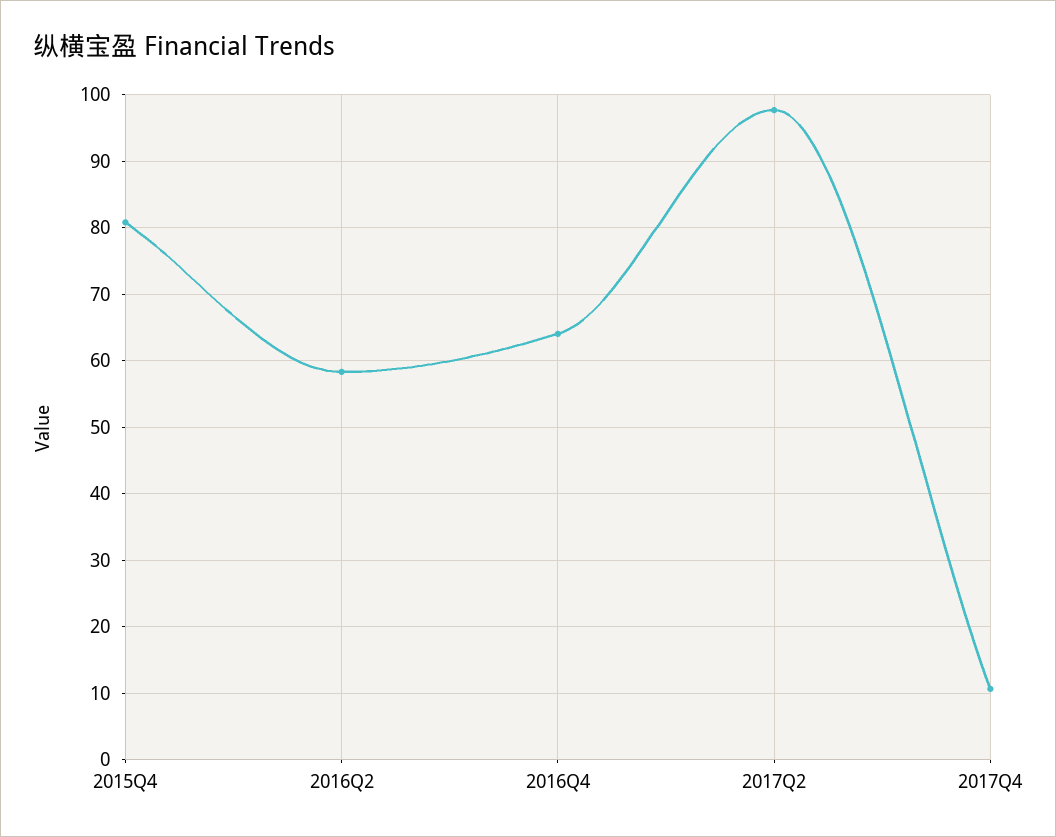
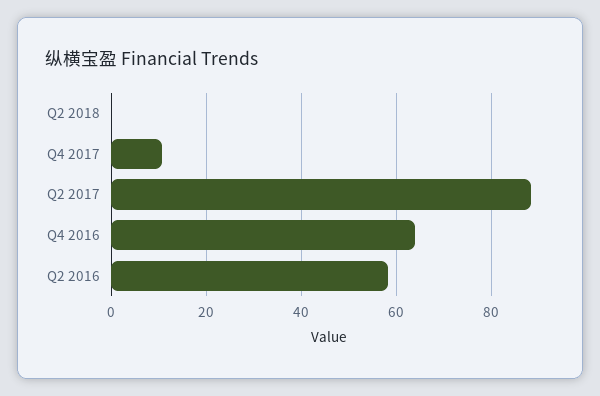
2015Q4: 81 -> none
2017Q2: 98 -> 88
Q2 2018: none -> 0

